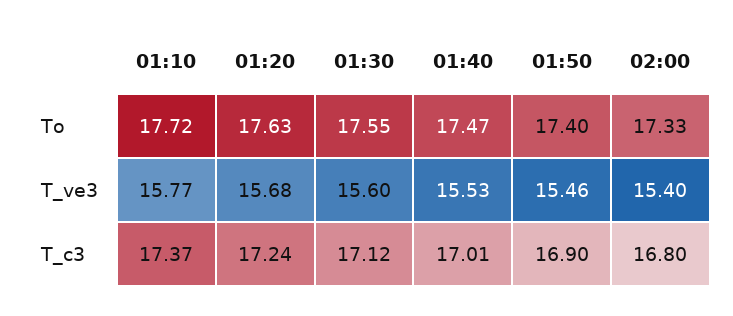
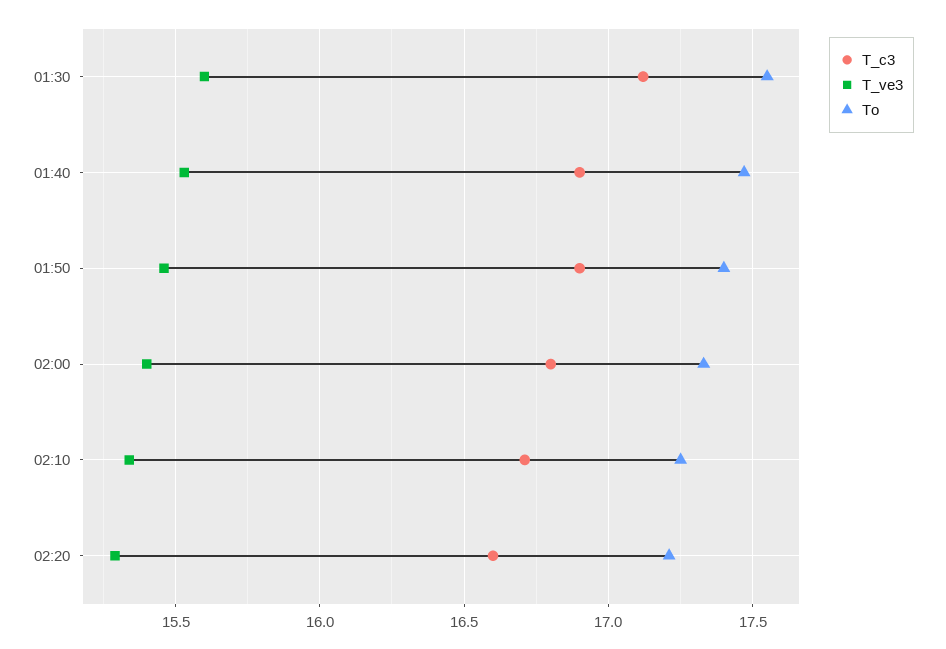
To, 01:10: 17.72 -> none
To, 01:20: 17.63 -> none
T_ve3, 01:10: 15.77 -> none
T_ve3, 01:20: 15.68 -> none
T_c3, 01:10: 17.37 -> none
T_c3, 01:20: 17.24 -> none
T_c3, 01:40: 17.01 -> 16.9
T_c3, 02:10: none -> 16.7
T_ve3, 02:10: none -> 15.35
To, 02:10: none -> 17.25
T_c3, 02:20: none -> 16.6
T_ve3, 02:20: none -> 15.3
To, 02:20: none -> 17.2

